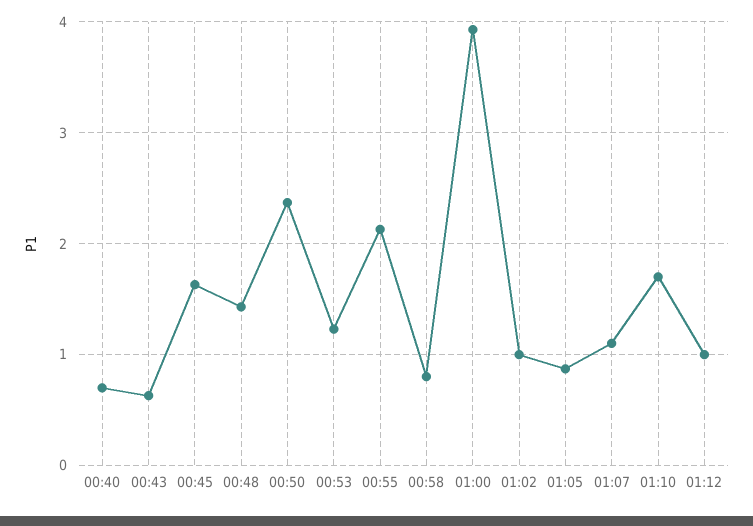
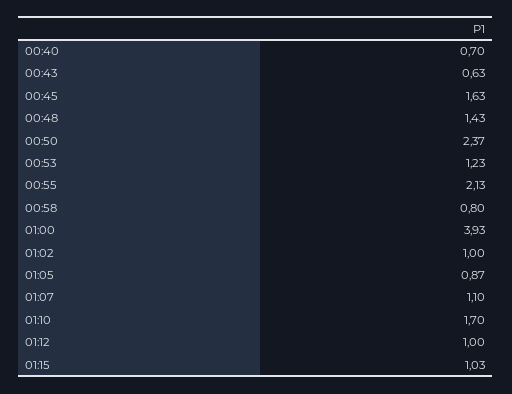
01:15: none -> 1.03

